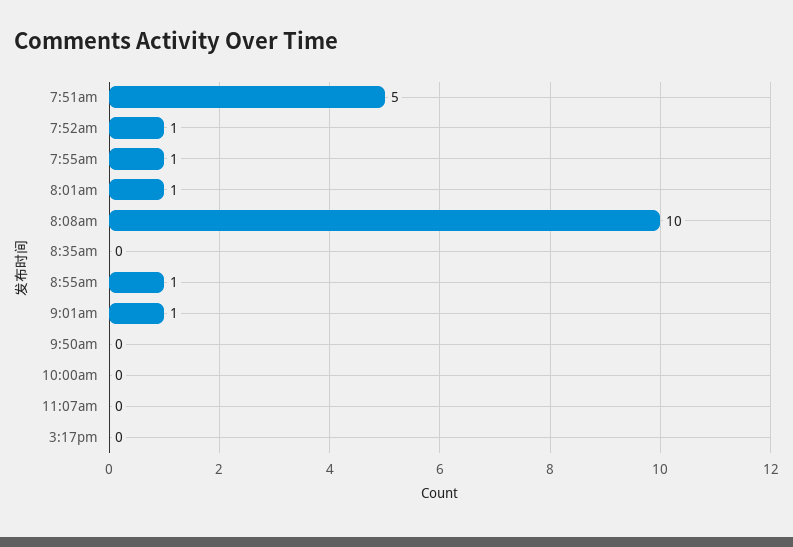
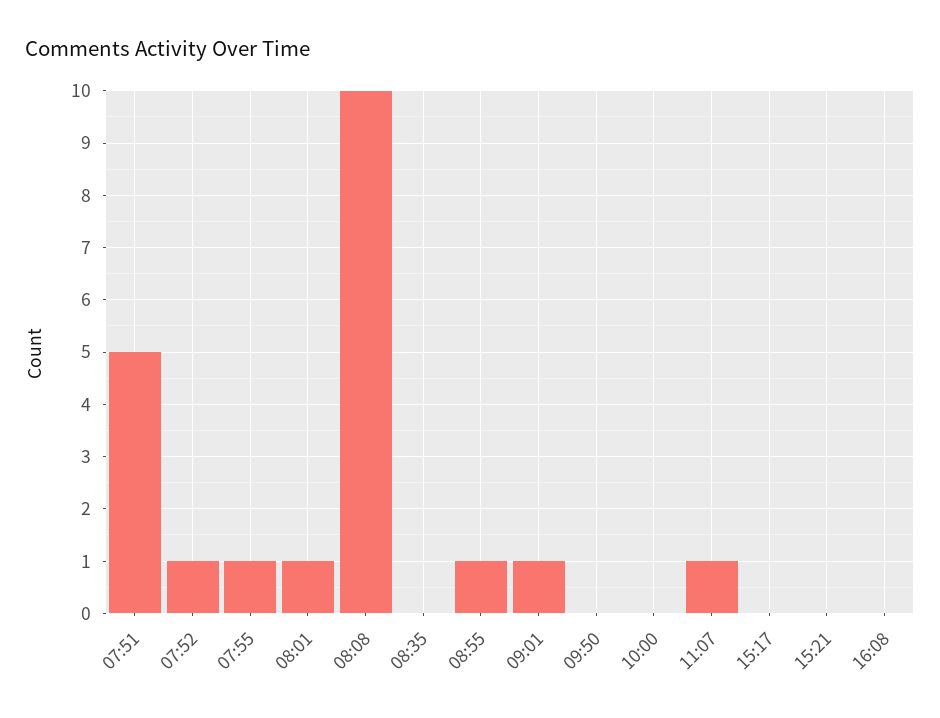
11:07am: 0 -> 1
15:21: none -> 0
16:08: none -> 0

